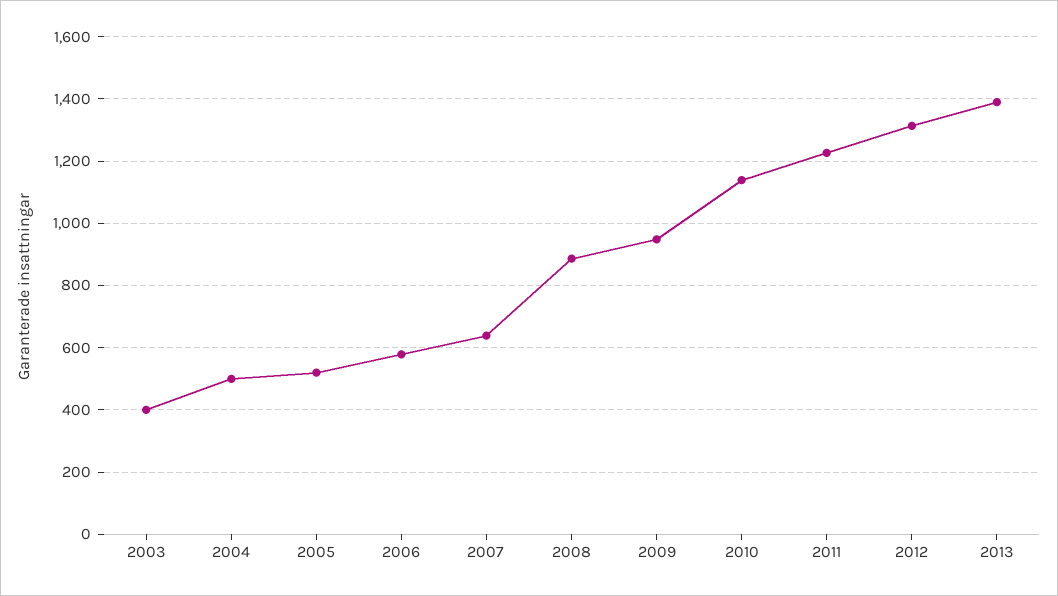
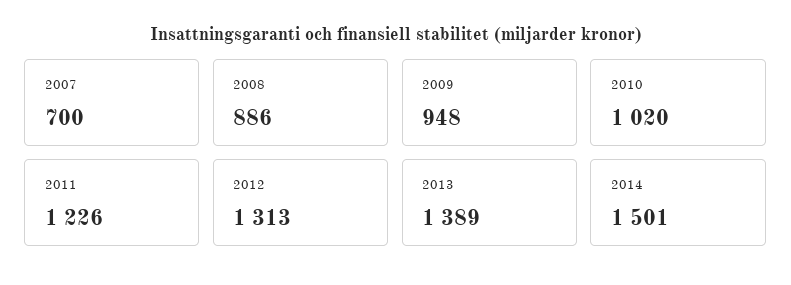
2003: 400 -> none
2004: 500 -> none
2005: 520 -> none
2006: 580 -> none
2007: 640 -> 700
2010: 1140 -> 1020
2014: none -> 1501

